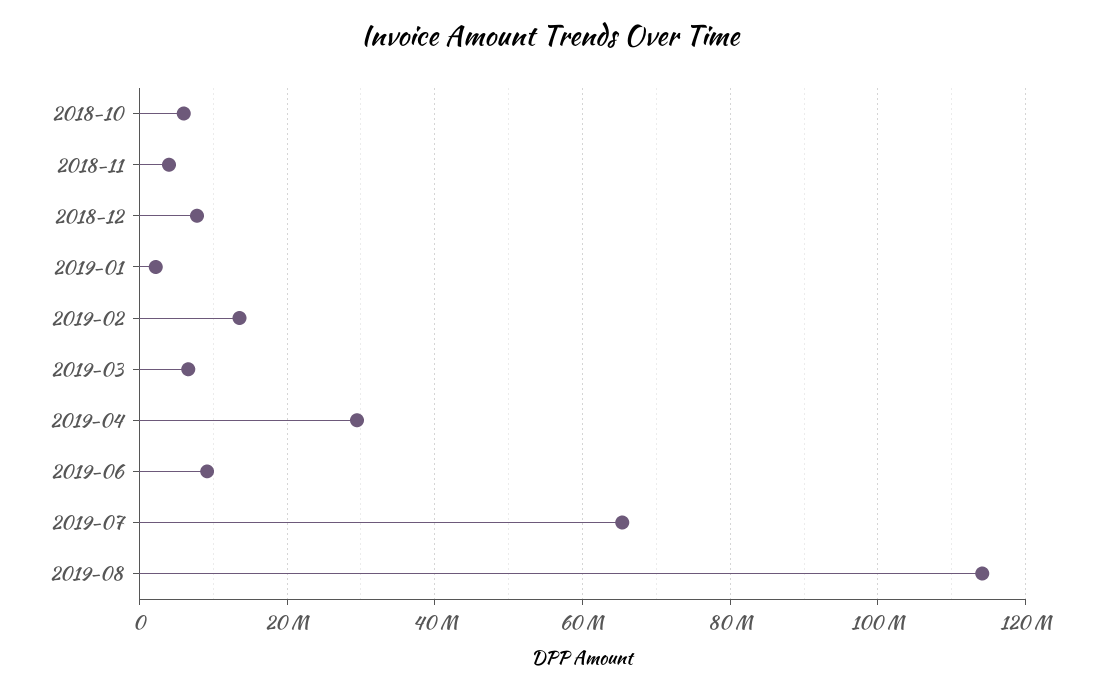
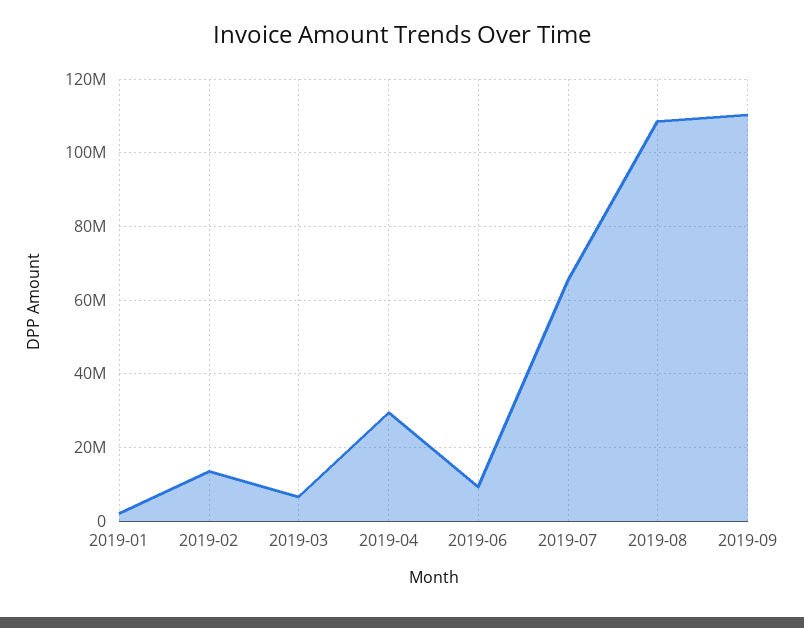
2018-10: 6000000 -> none
2018-11: 4000000 -> none
2018-12: 8000000 -> none
2019-08: 114000000 -> 108000000
2019-09: none -> 110000000

